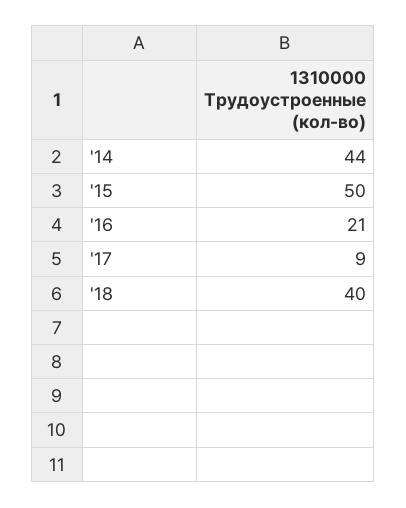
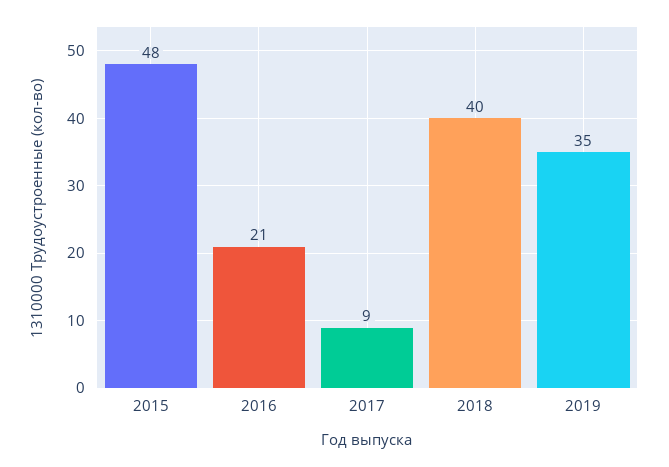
'14: 44 -> none
'15: 50 -> 48
2019: none -> 35

